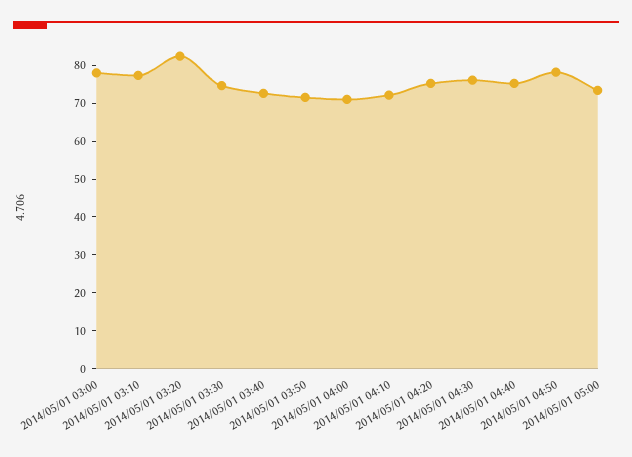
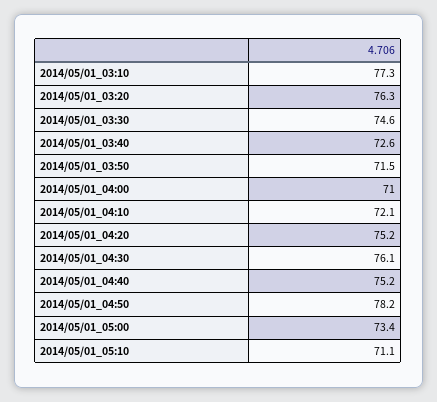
2014/05/01 03:00: 77.5 -> none
2014/05/01 03:20: 82.5 -> 76.3
2014/05/01_05:10: none -> 71.1

